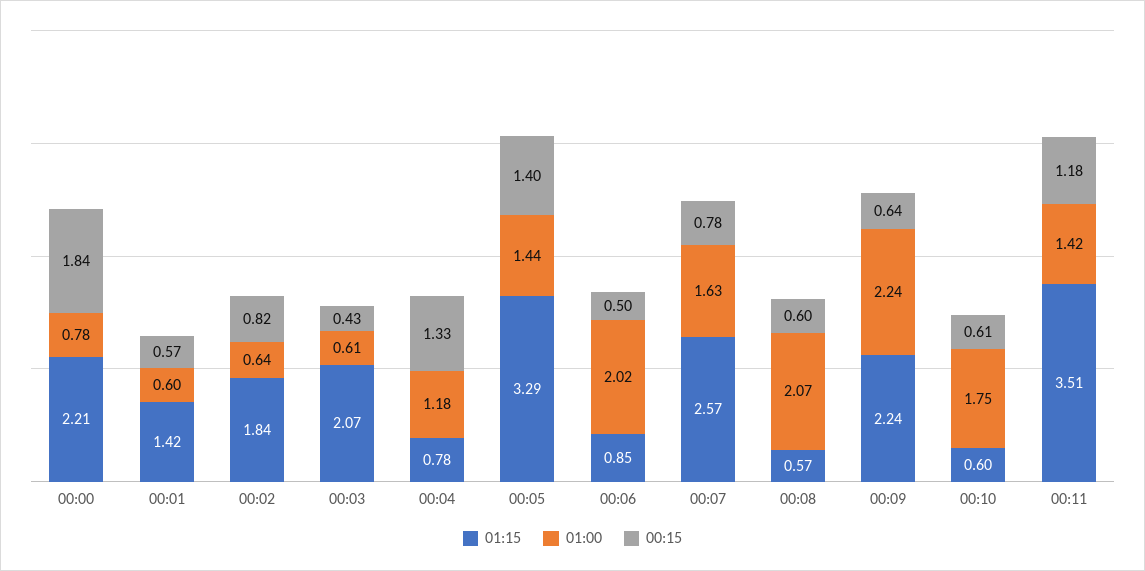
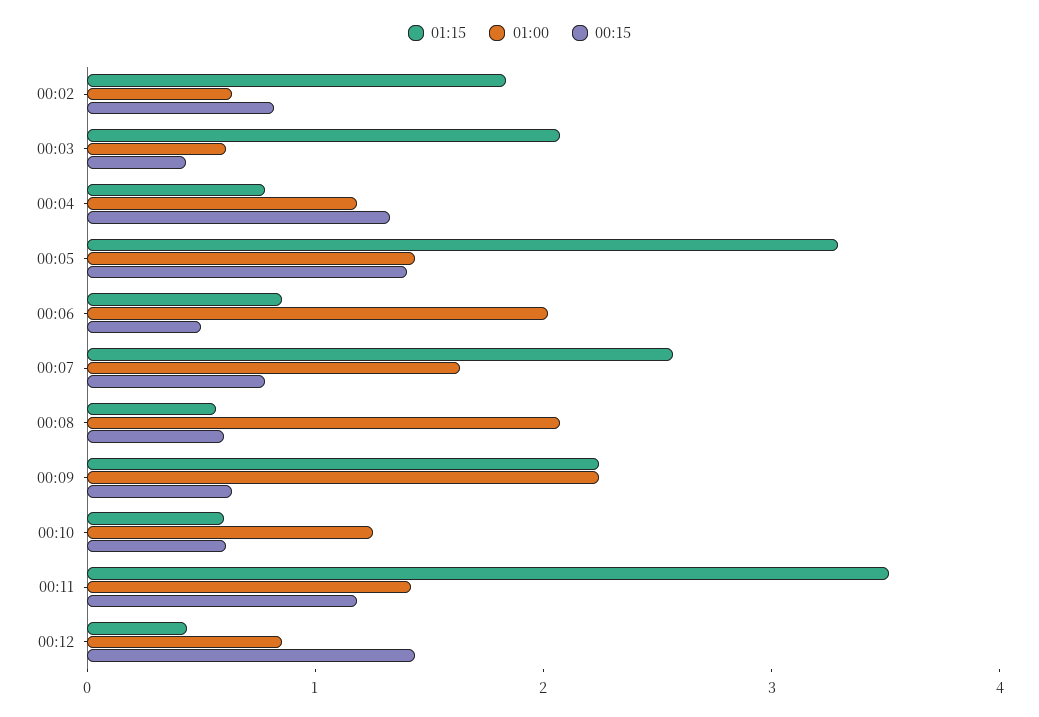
01:15, 00:00: 2.21 -> none
01:00, 00:00: 0.78 -> none
00:15, 00:00: 1.84 -> none
01:15, 00:01: 1.42 -> none
01:00, 00:01: 0.6 -> none
00:15, 00:01: 0.57 -> none
01:00, 00:10: 1.75 -> 1.2
01:15, 00:12: none -> 0.4
01:00, 00:12: none -> 0.8
00:15, 00:12: none -> 1.4

